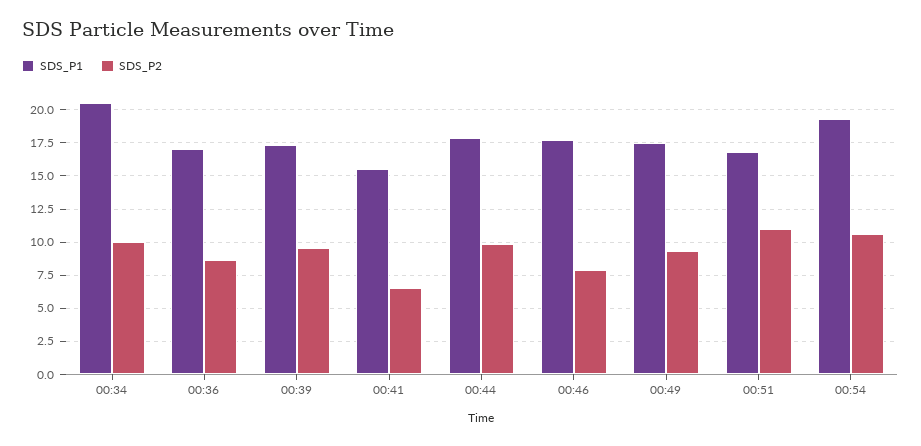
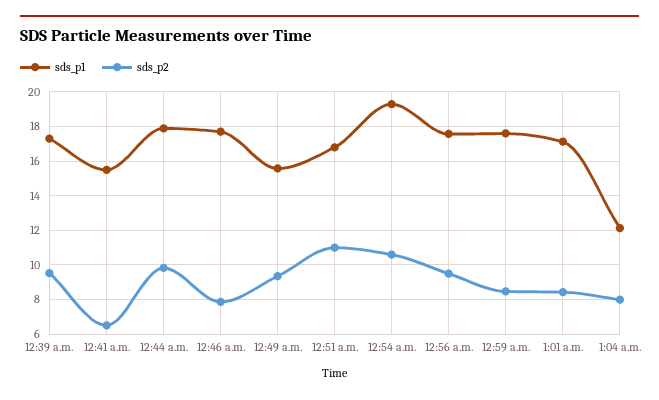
SDS_P1, 00:34: 20.5 -> none
SDS_P2, 00:34: 10 -> none
SDS_P1, 00:36: 17 -> none
SDS_P2, 00:36: 8.5 -> none
SDS_P1, 00:49: 17.5 -> 15.5
SDS_P1, 12:56 a.m.: none -> 17.5
SDS_P2, 12:56 a.m.: none -> 9.5
SDS_P1, 12:59 a.m.: none -> 17.5
SDS_P2, 12:59 a.m.: none -> 8.5
SDS_P1, 1:01 a.m.: none -> 17
SDS_P2, 1:01 a.m.: none -> 8.5
SDS_P1, 1:04 a.m.: none -> 12
SDS_P2, 1:04 a.m.: none -> 8

